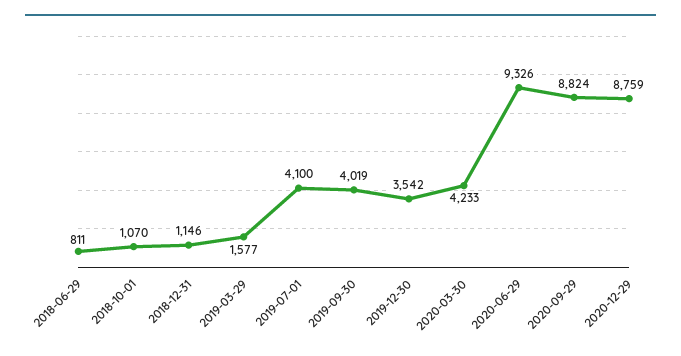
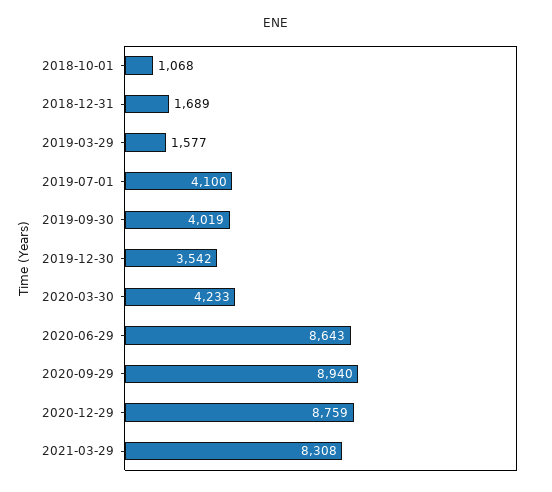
2018-06-29: 811 -> none
2018-10-01: 1070 -> 1068
2018-12-31: 1146 -> 1689
2020-06-29: 9326 -> 8643
2020-09-29: 8824 -> 8940
2021-03-29: none -> 8308

